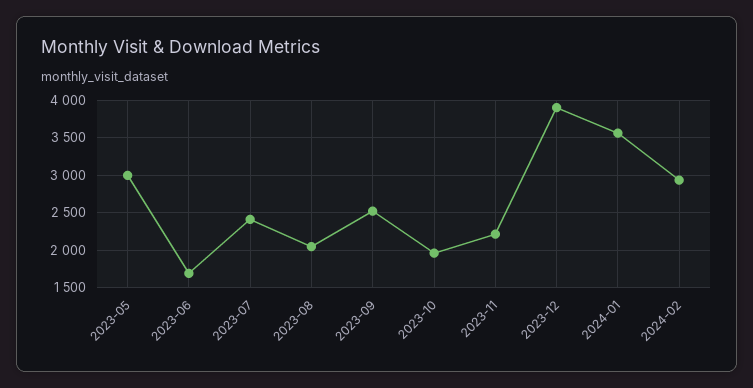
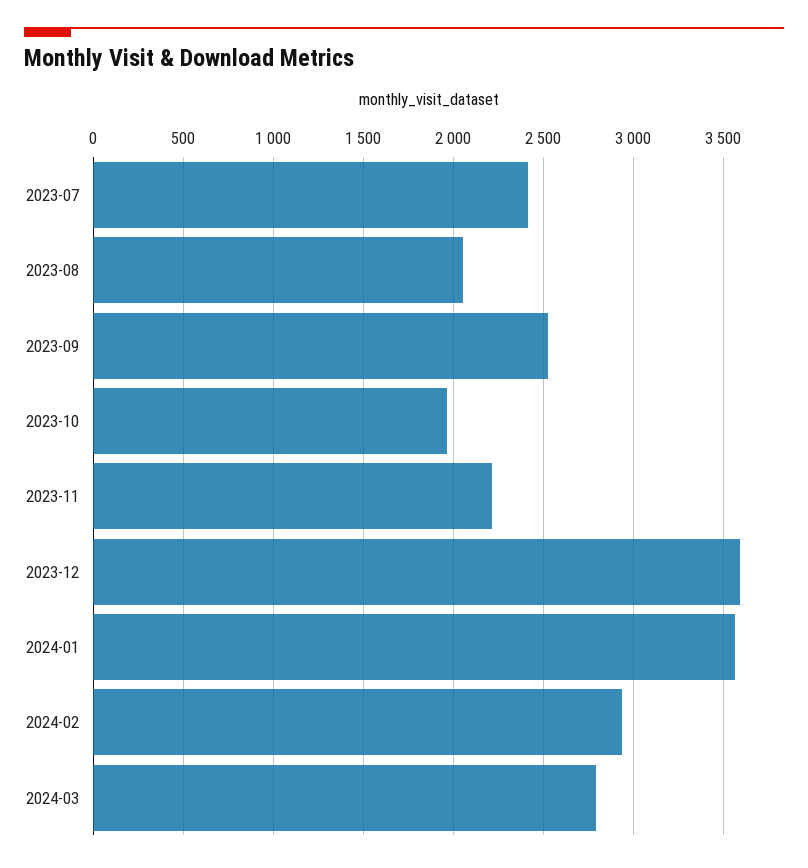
2023-05: 3000 -> none
2023-06: 1700 -> none
2023-12: 3900 -> 3600
2024-03: none -> 2800

